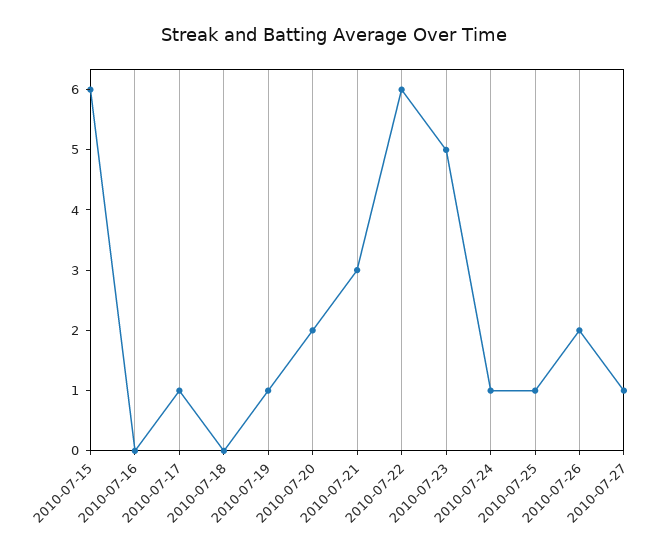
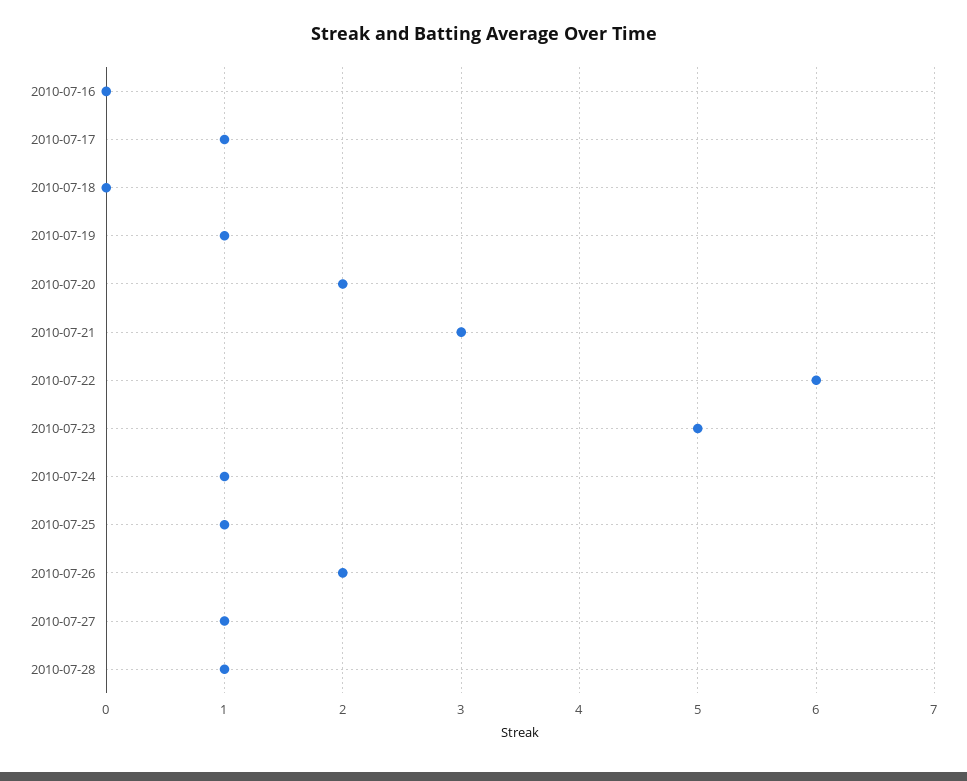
2010-07-15: 6 -> none
2010-07-28: none -> 1

